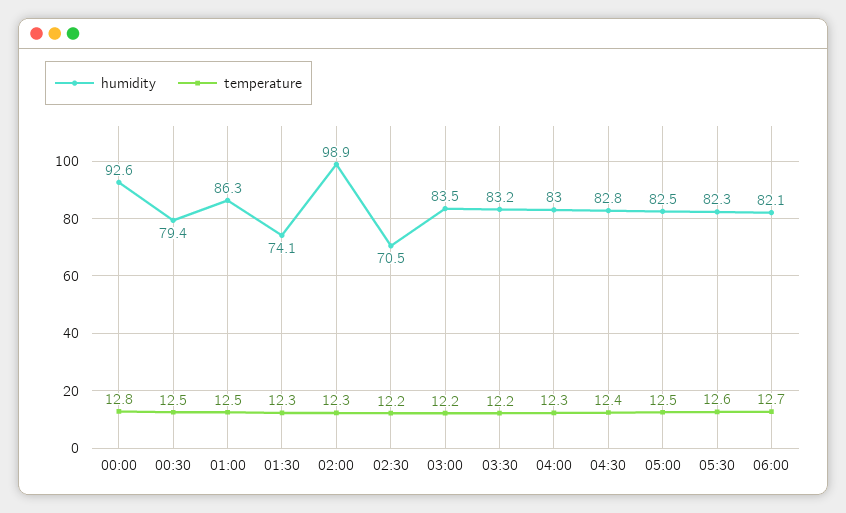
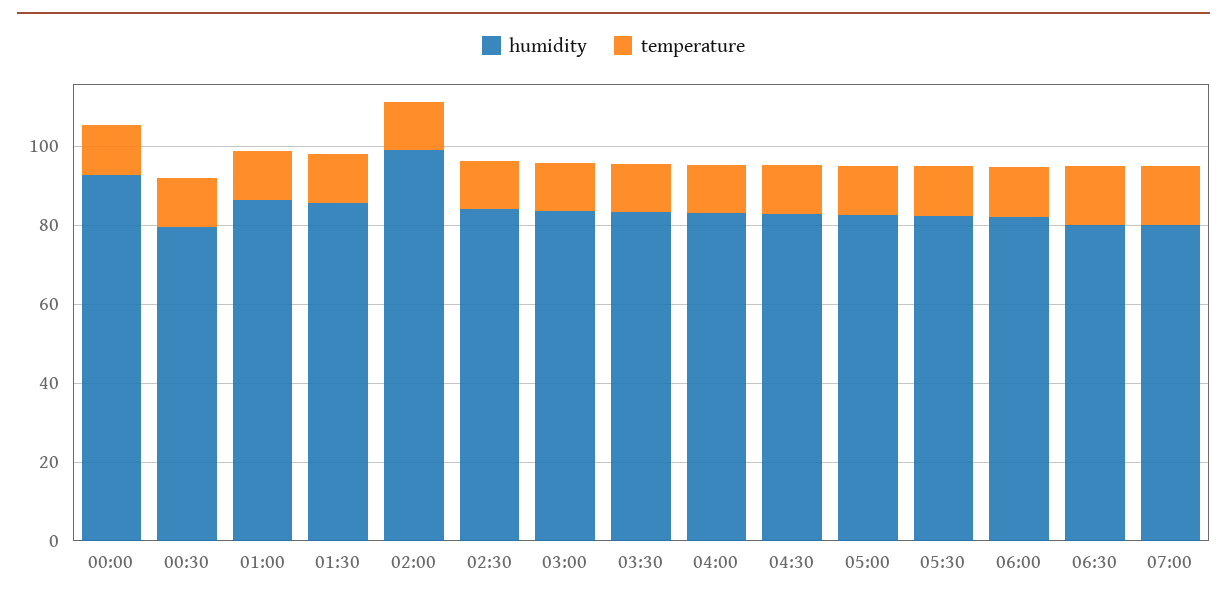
humidity, 01:30: 74.1 -> 85
humidity, 02:30: 70.5 -> 85
humidity, 06:30: none -> 80
temperature, 06:30: none -> 15
humidity, 07:00: none -> 80
temperature, 07:00: none -> 15

